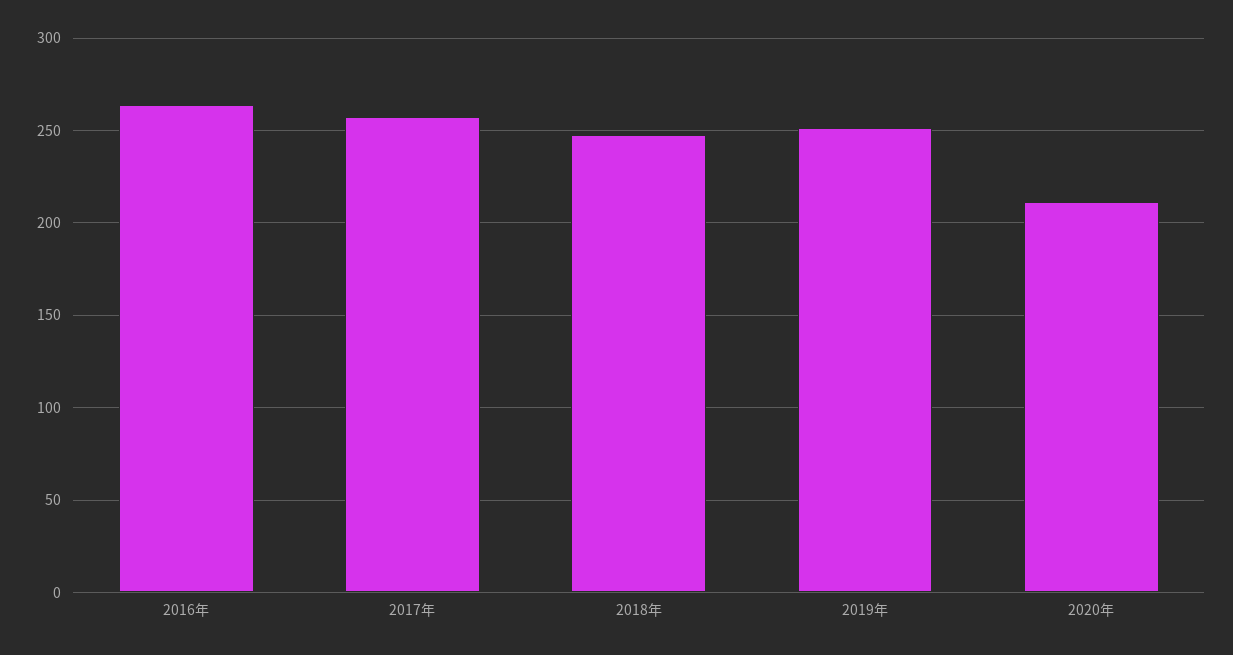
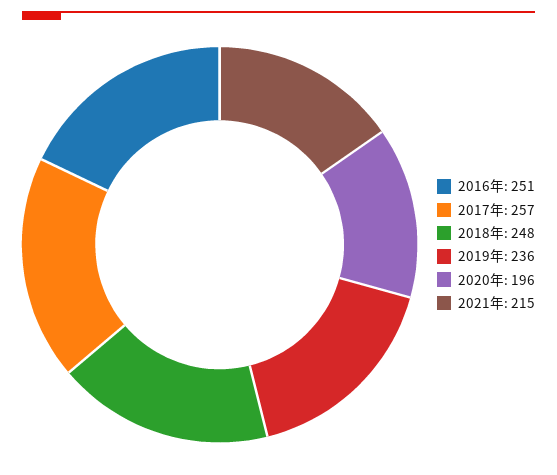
2016年: 265 -> 251
2019年: 250 -> 236
2020年: 210 -> 196
2021年: none -> 215

